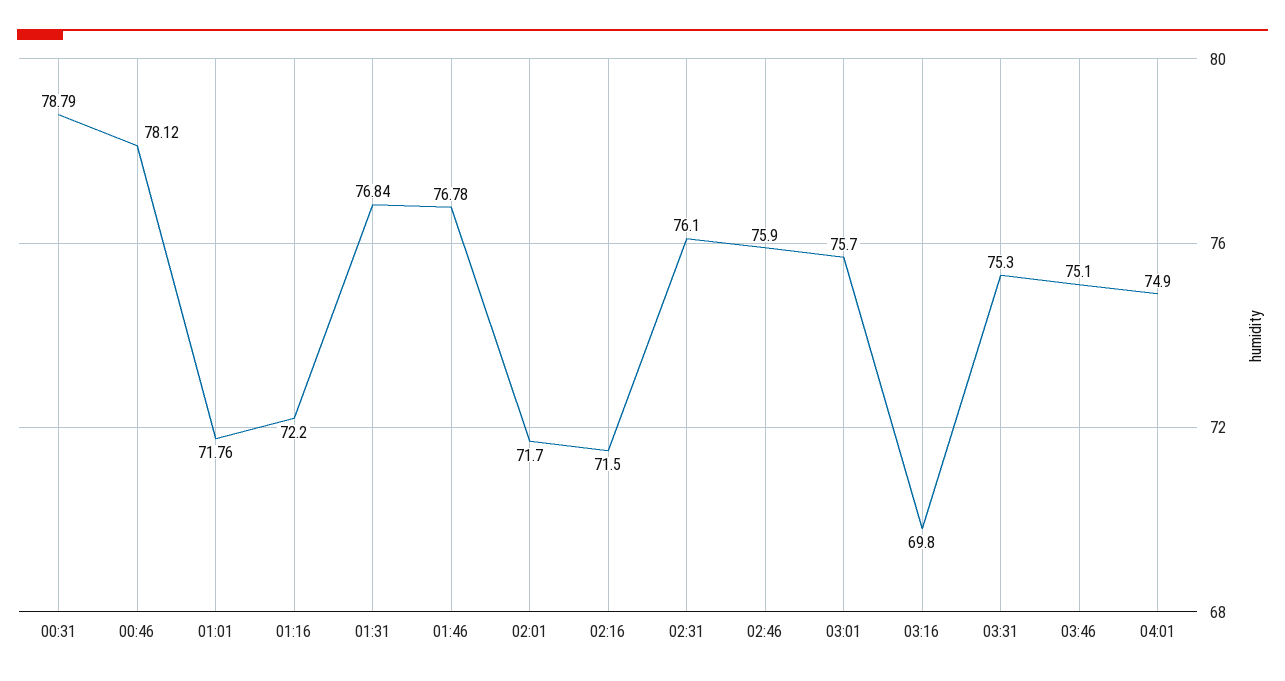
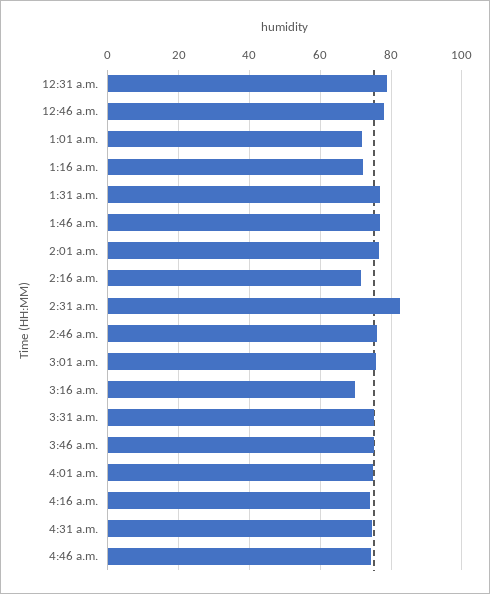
02:01: 71.7 -> 76
02:31: 76.1 -> 82
4:16 a.m.: none -> 74
4:31 a.m.: none -> 74
4:46 a.m.: none -> 74

